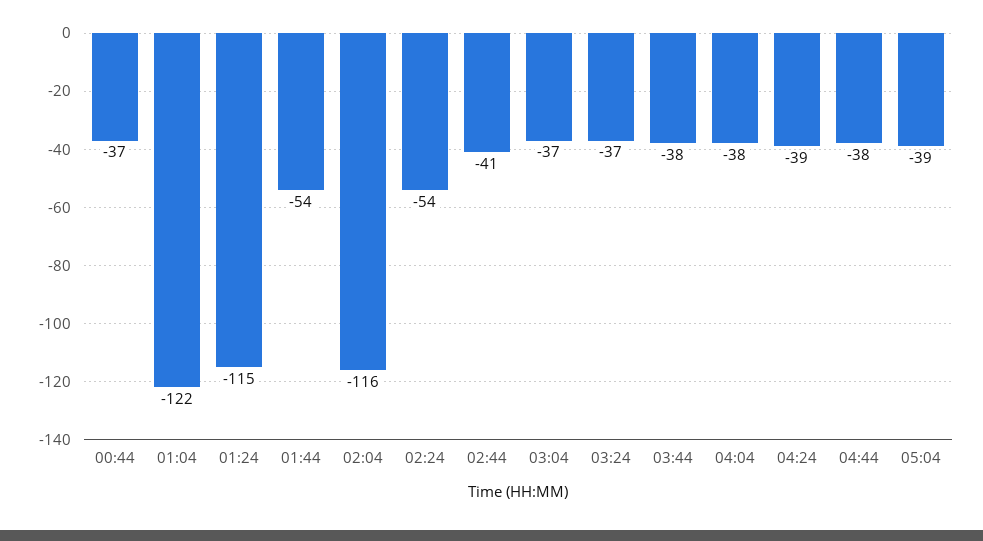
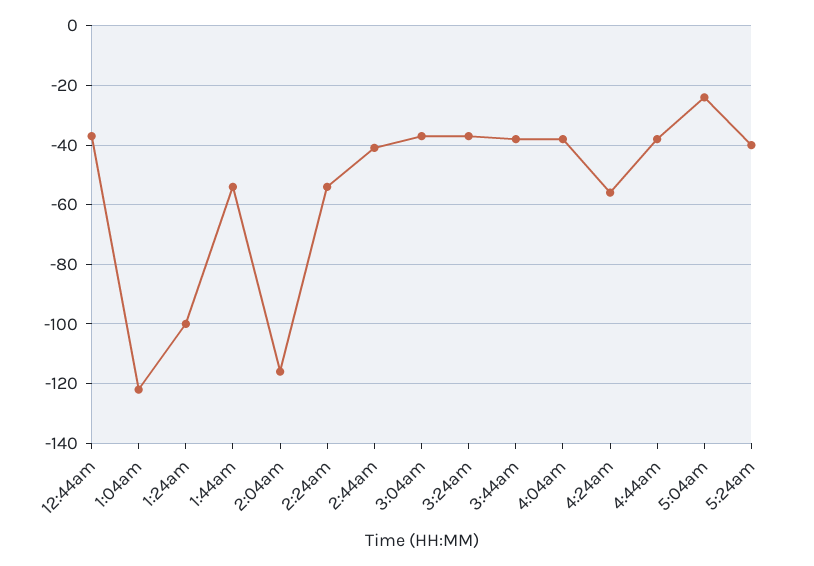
01:24: -115 -> -100
04:24: -39 -> -55
05:04: -39 -> -25
5:24am: none -> -40

